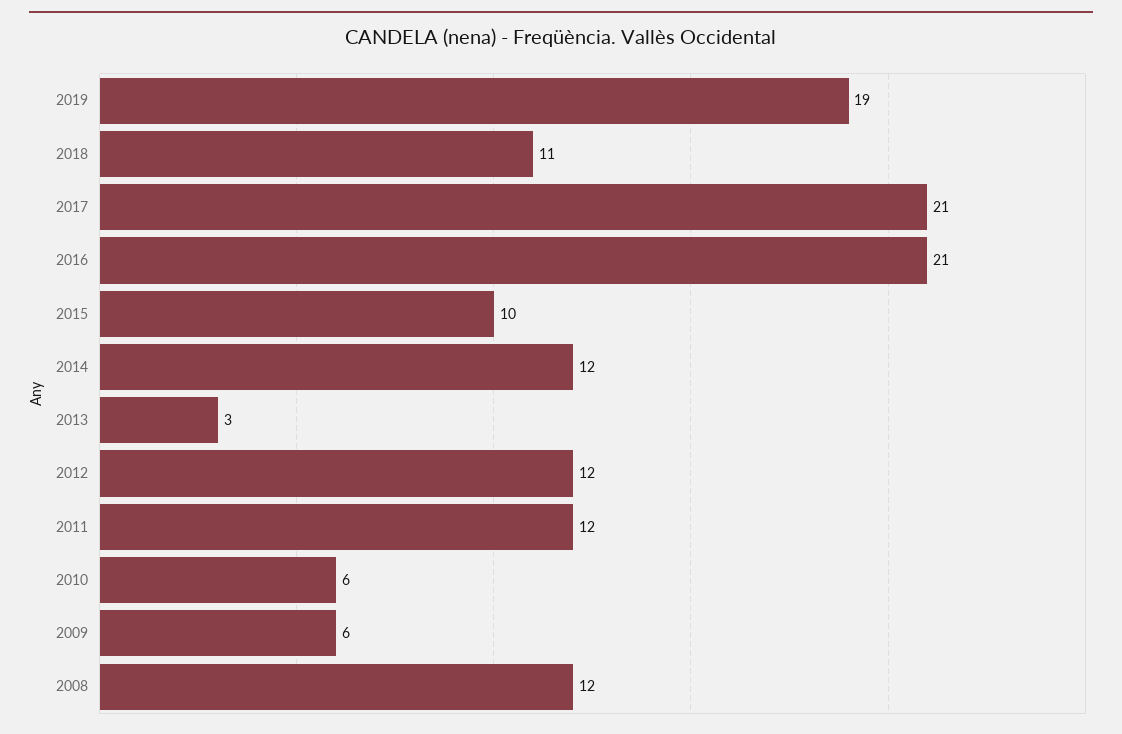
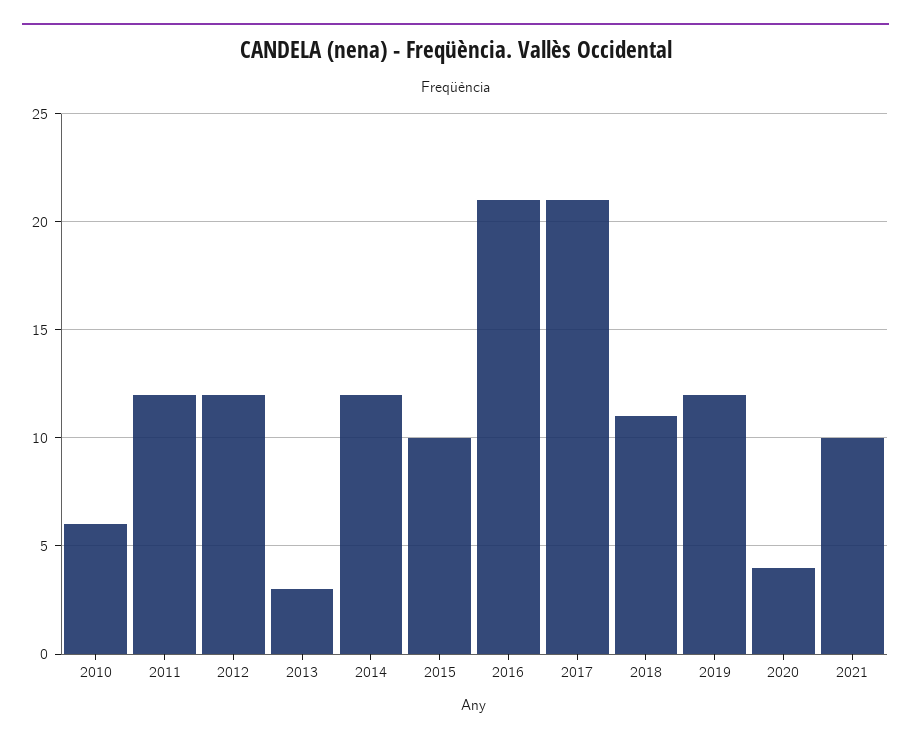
2019: 19 -> 12
2009: 6 -> none
2008: 12 -> none
2020: none -> 4
2021: none -> 10

